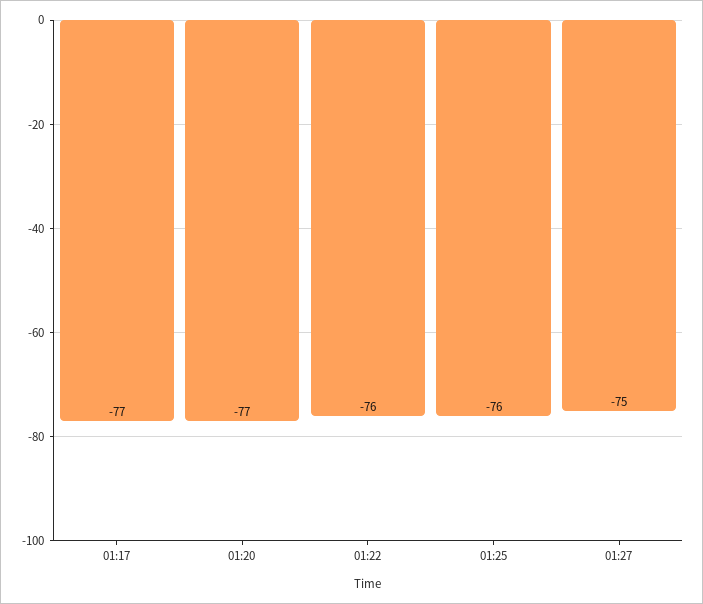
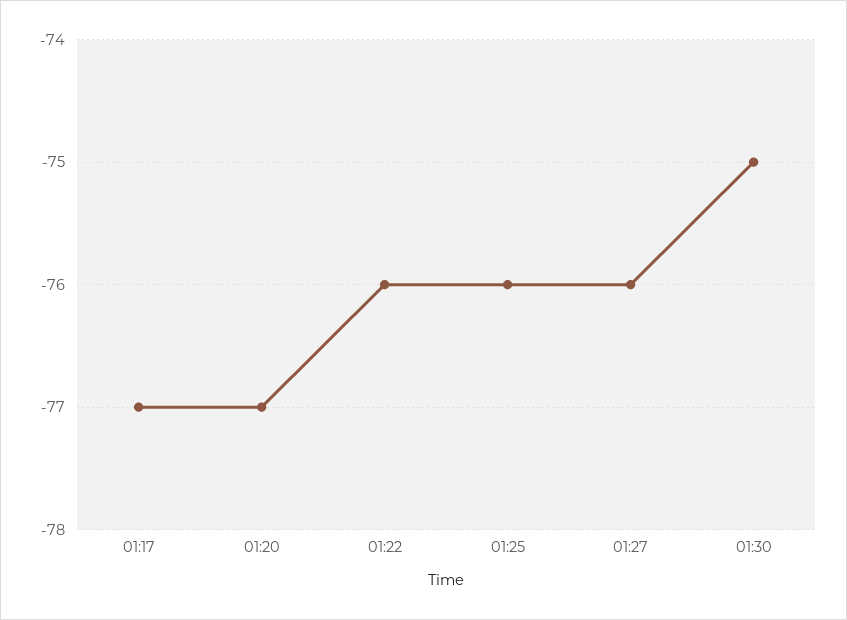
01:27: -75 -> -76
01:30: none -> -75

